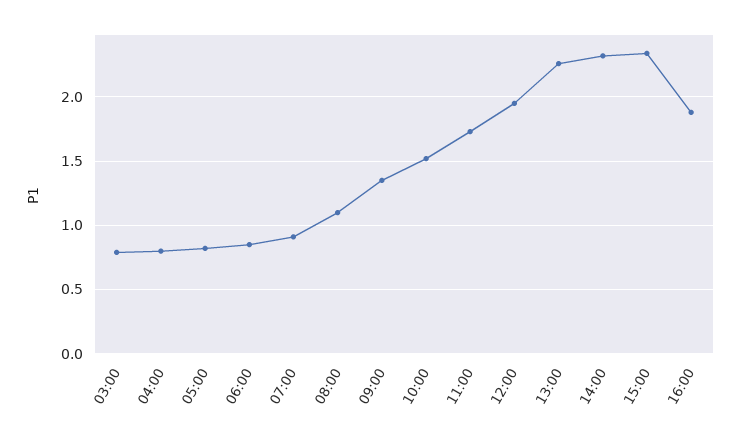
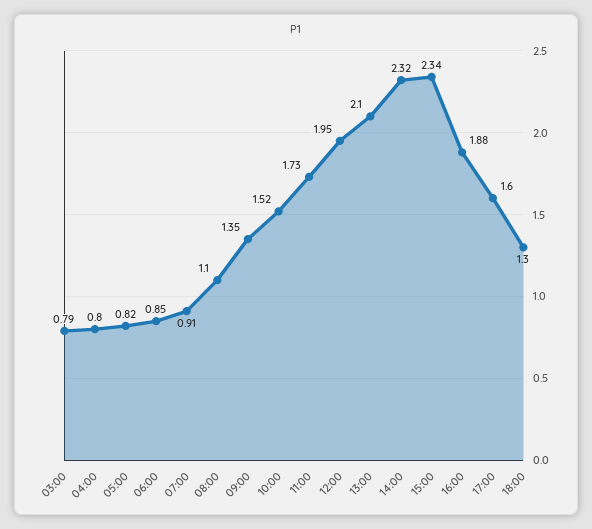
13:00: 2.25 -> 2.1
17:00: none -> 1.6
18:00: none -> 1.3

